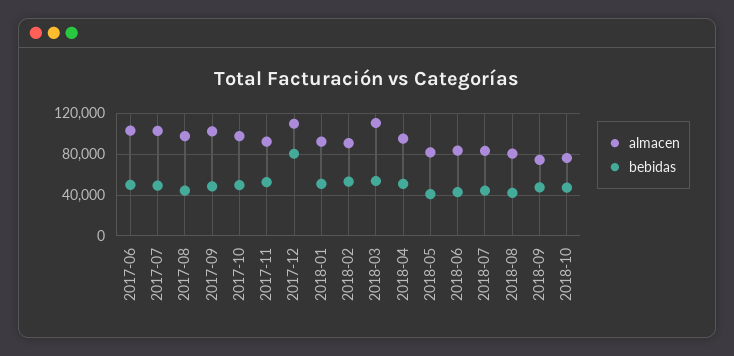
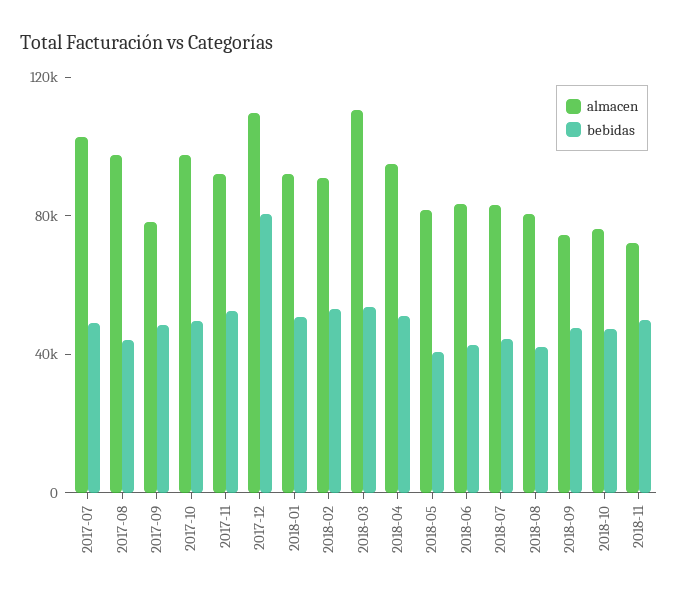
almacen, 2017-06: 100000 -> none
bebidas, 2017-06: 50000 -> none
almacen, 2017-09: 100000 -> 80000
almacen, 2018-11: none -> 70000
bebidas, 2018-11: none -> 50000

